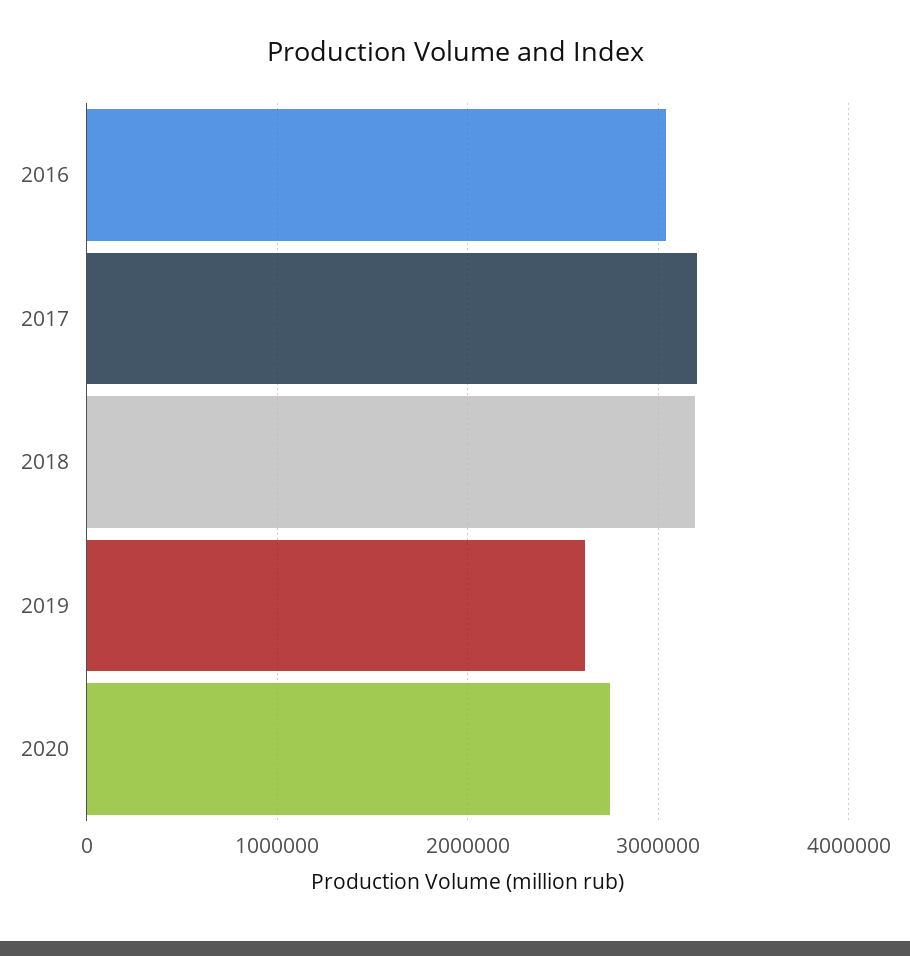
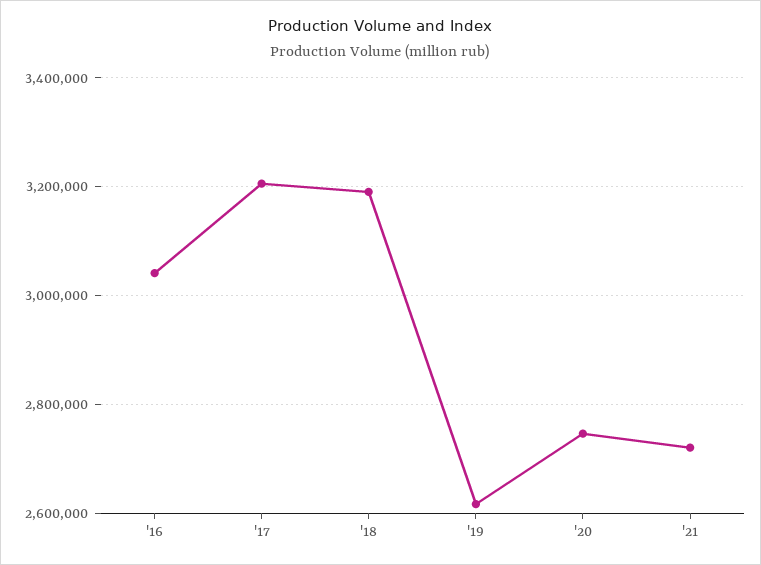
'21: none -> 2720000

